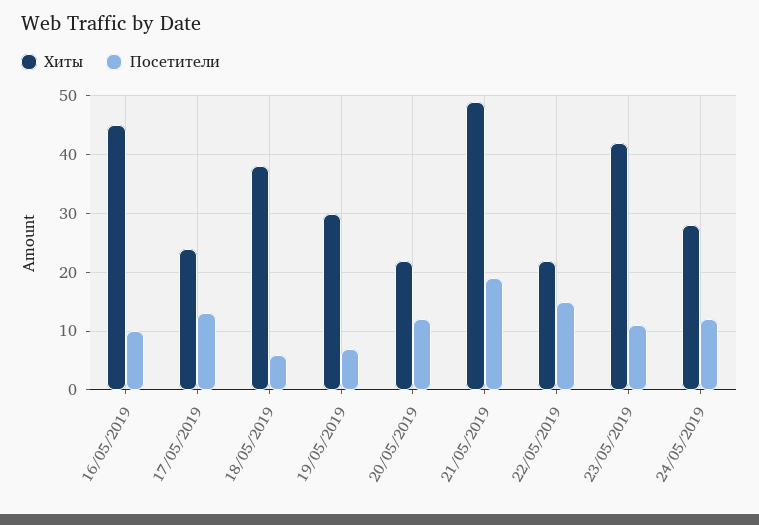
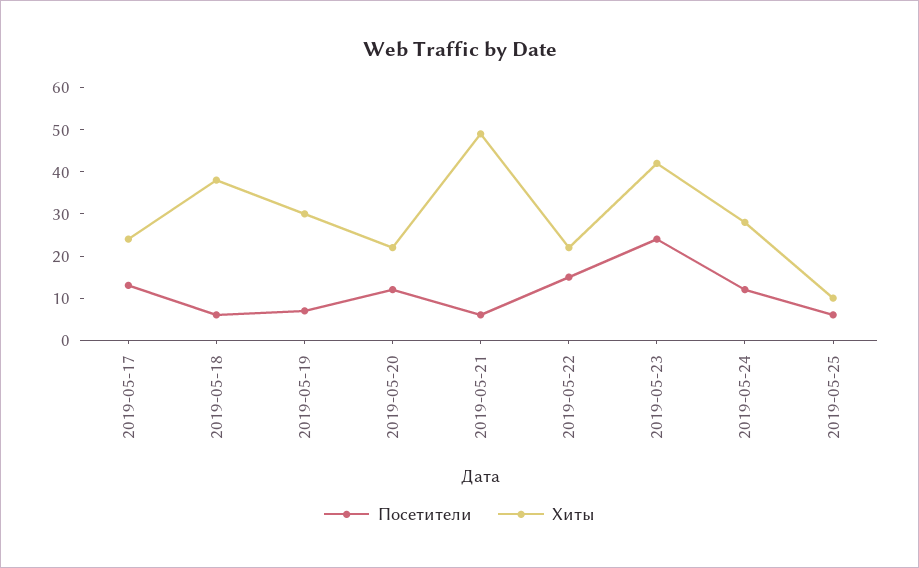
Хиты, 16/05/2019: 45 -> none
Посетители, 16/05/2019: 10 -> none
Посетители, 21/05/2019: 20 -> 5
Посетители, 23/05/2019: 10 -> 25
Посетители, 2019-05-25: none -> 5
Хиты, 2019-05-25: none -> 10

